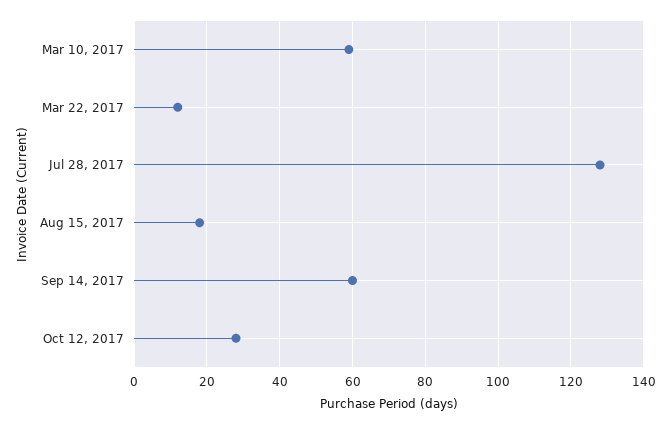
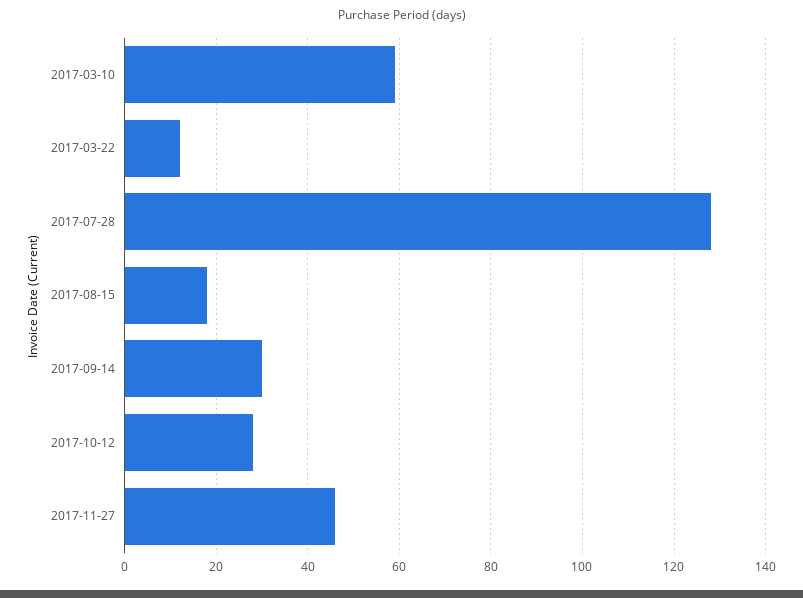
Sep 14, 2017: 60 -> 30
2017-11-27: none -> 45

